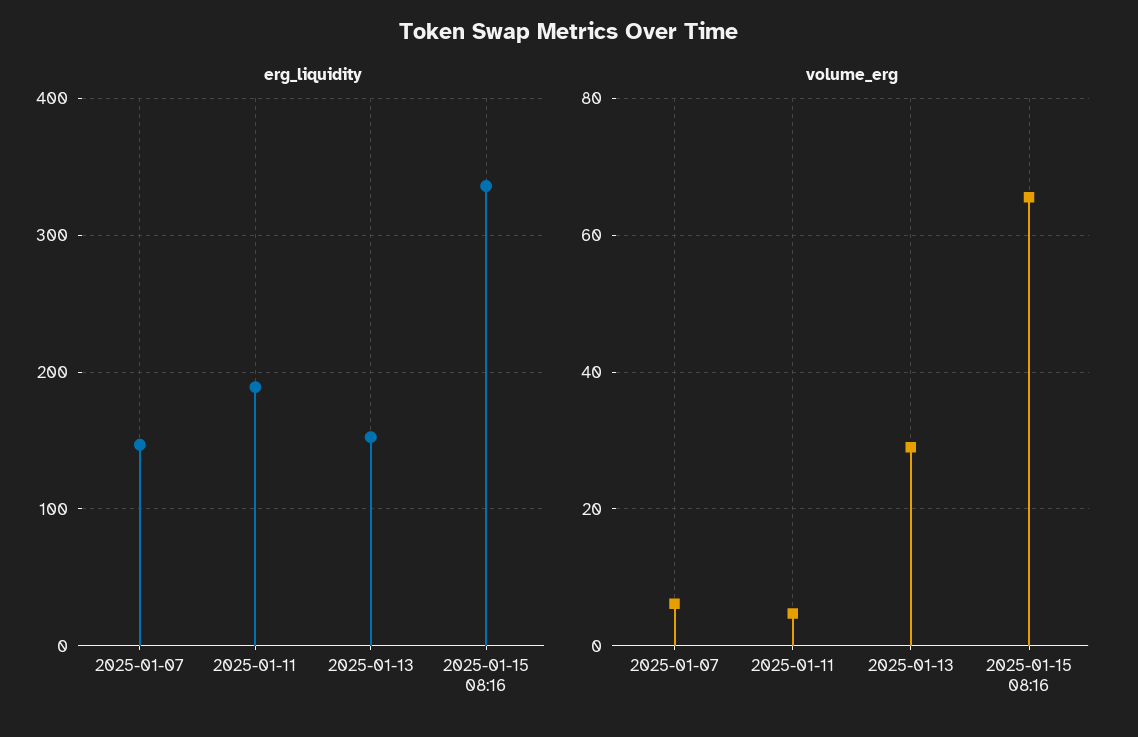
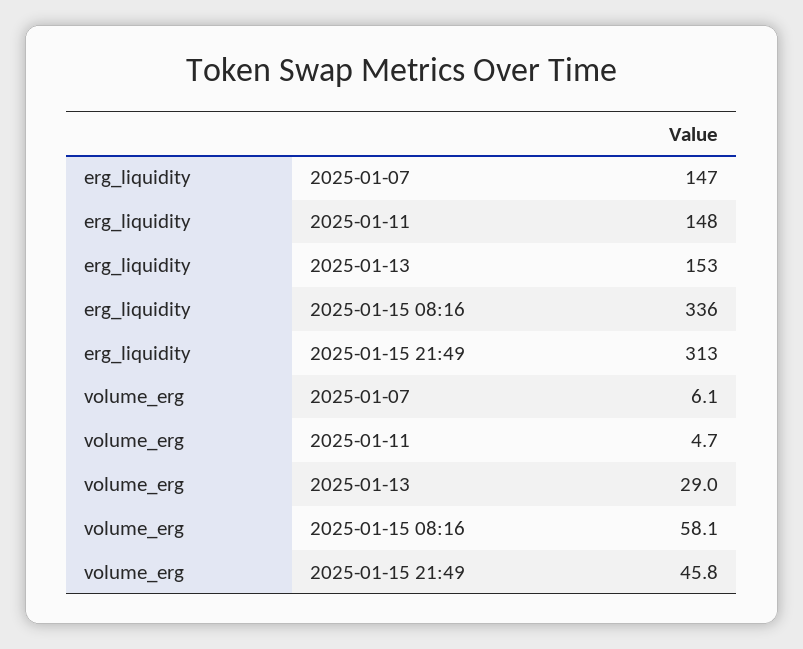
erg_liquidity, 2025-01-11: 190 -> 148
volume_erg, 2025-01-15 08:16: 66 -> 58.1
erg_liquidity, 2025-01-15 21:49: none -> 313
volume_erg, 2025-01-15 21:49: none -> 45.8

